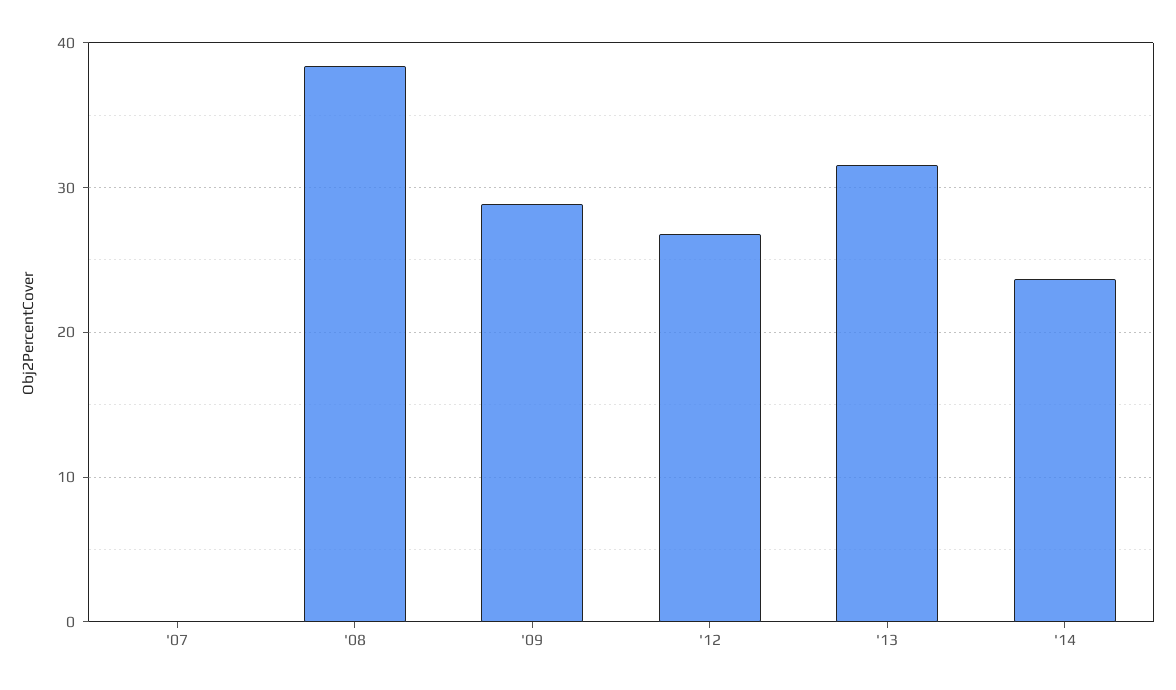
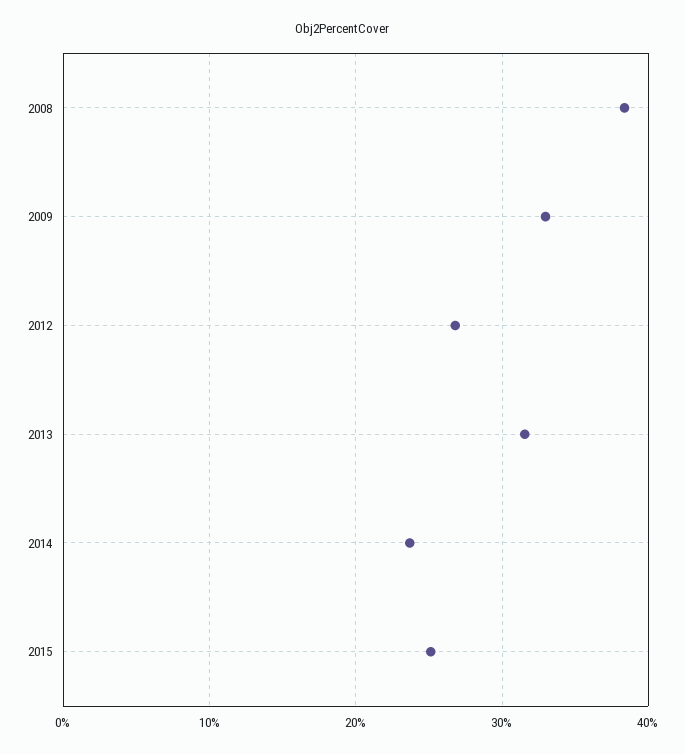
'07: 0 -> none
'09: 29 -> 33
2015: none -> 25

